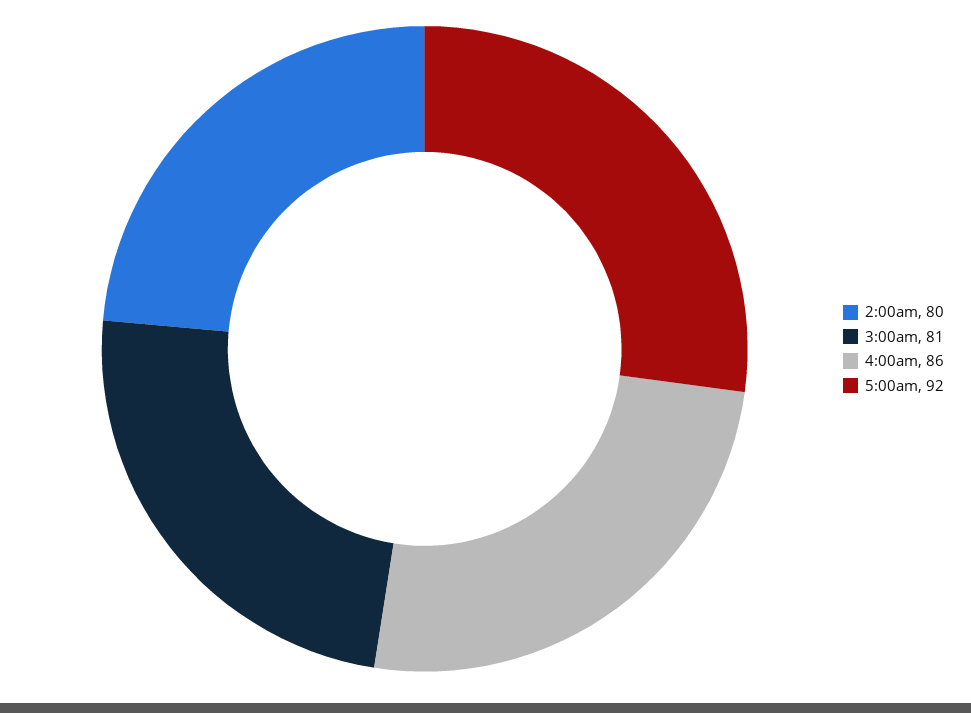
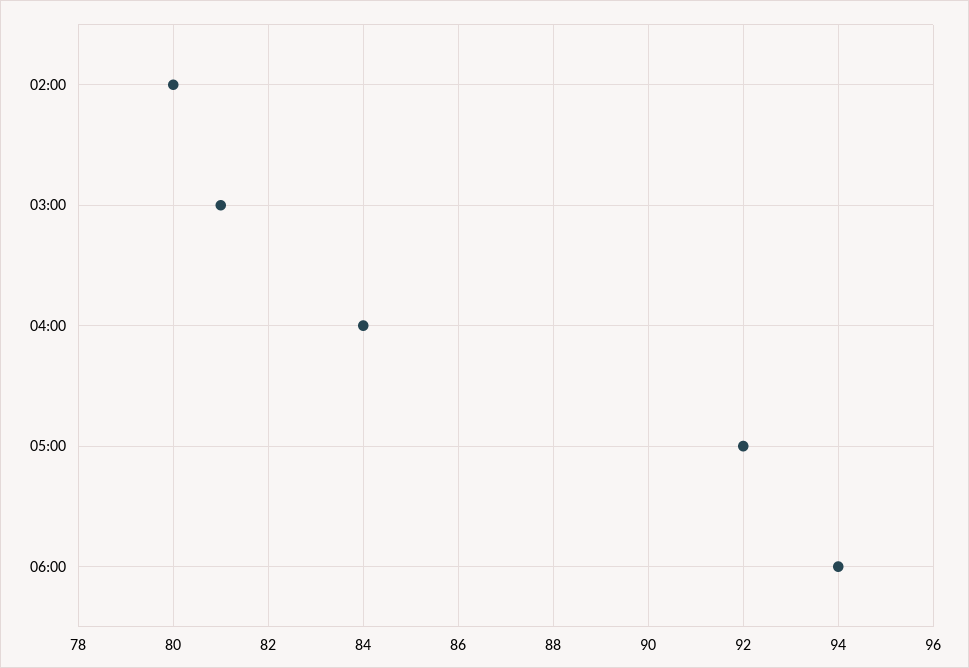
4:00am: 86 -> 84
06:00: none -> 94

